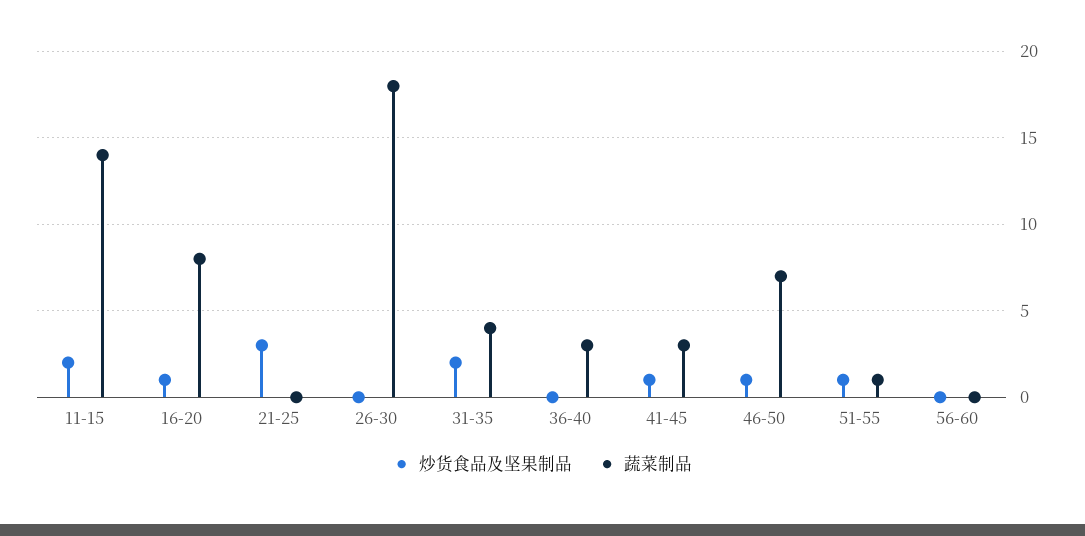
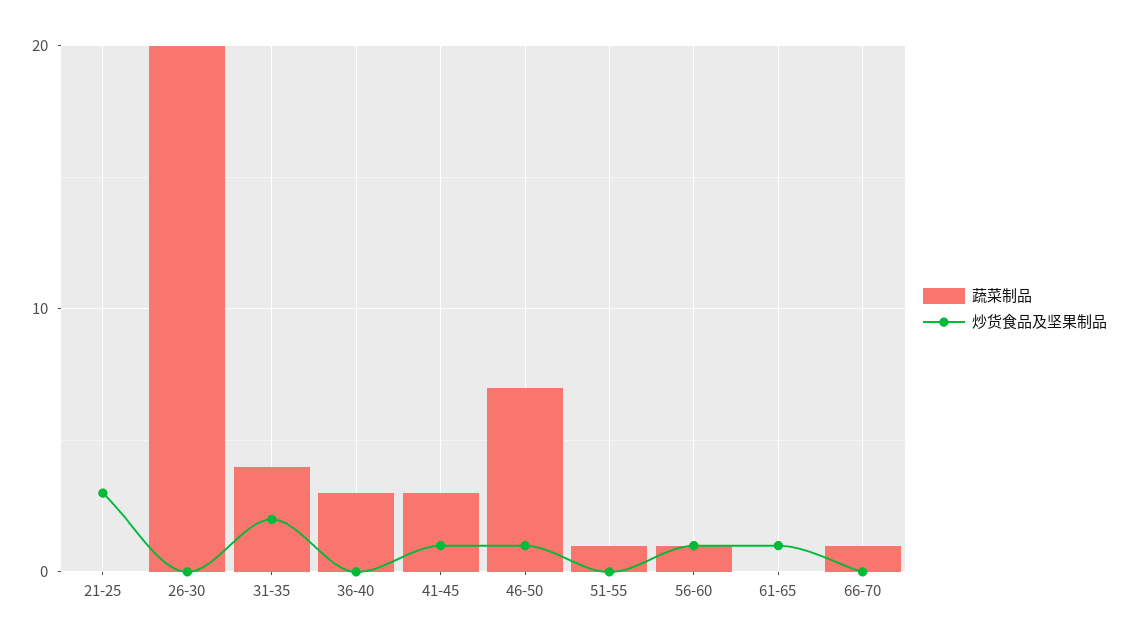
炒货食品及坚果制品, 11-15: 2 -> none
蔬菜制品, 11-15: 14 -> none
炒货食品及坚果制品, 16-20: 1 -> none
蔬菜制品, 16-20: 8 -> none
蔬菜制品, 26-30: 18 -> 20
炒货食品及坚果制品, 51-55: 1 -> 0
炒货食品及坚果制品, 56-60: 0 -> 1
蔬菜制品, 56-60: 0 -> 1
蔬菜制品, 61-65: none -> 0
炒货食品及坚果制品, 61-65: none -> 1
蔬菜制品, 66-70: none -> 1
炒货食品及坚果制品, 66-70: none -> 0

